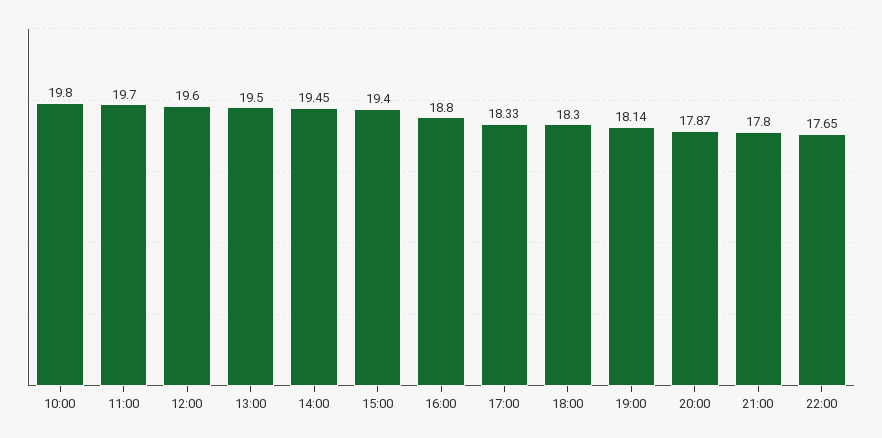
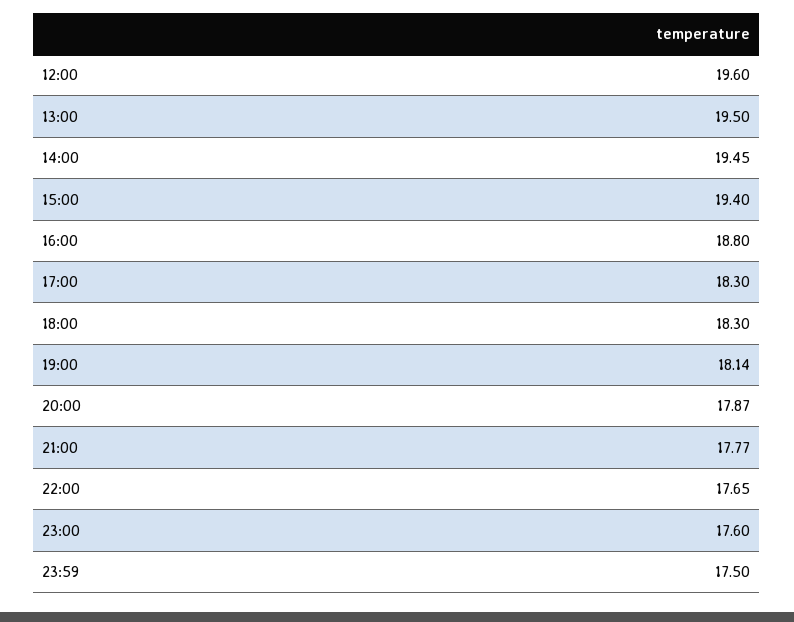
10:00: 19.8 -> none
11:00: 19.7 -> none
17:00: 18.33 -> 18.3
21:00: 17.8 -> 17.77
23:00: none -> 17.6
23:59: none -> 17.5

